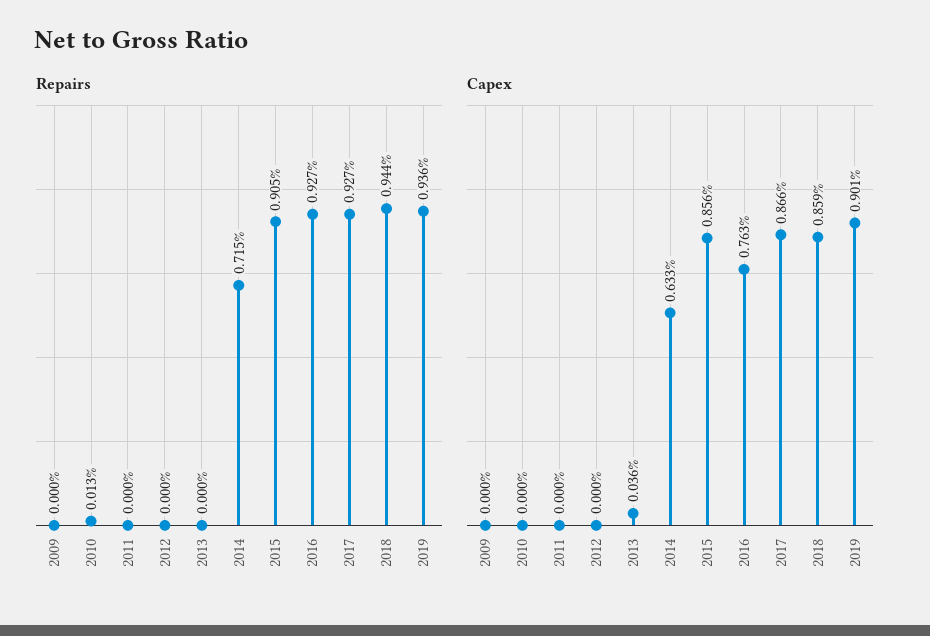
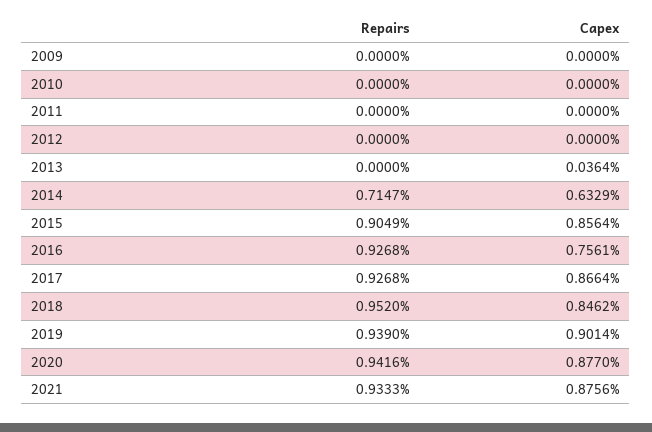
Repairs, 2010: 0.013 -> 0
Repairs, 2018: 0.944 -> 0.952
Repairs, 2019: 0.936 -> 0.939
Capex, 2016: 0.763 -> 0.7561
Capex, 2018: 0.859 -> 0.8462
Repairs, 2020: none -> 0.9416
Capex, 2020: none -> 0.877
Repairs, 2021: none -> 0.9333
Capex, 2021: none -> 0.8756

